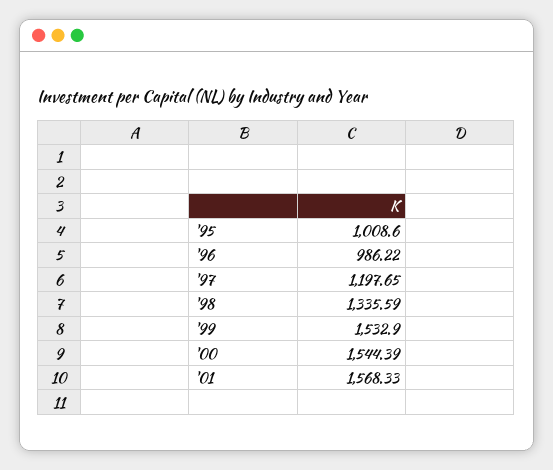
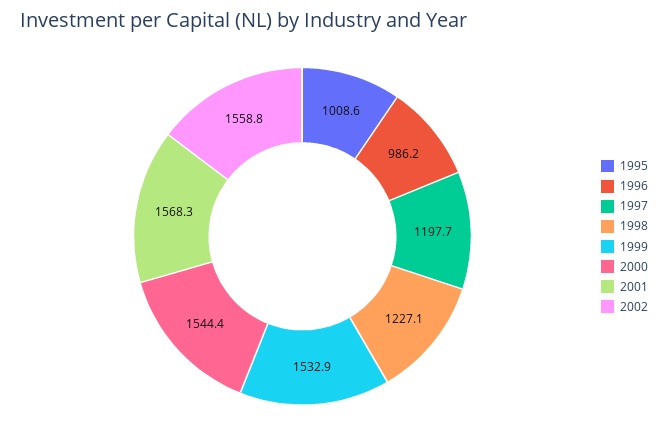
'98: 1335.59 -> 1227.1
2002: none -> 1558.8

